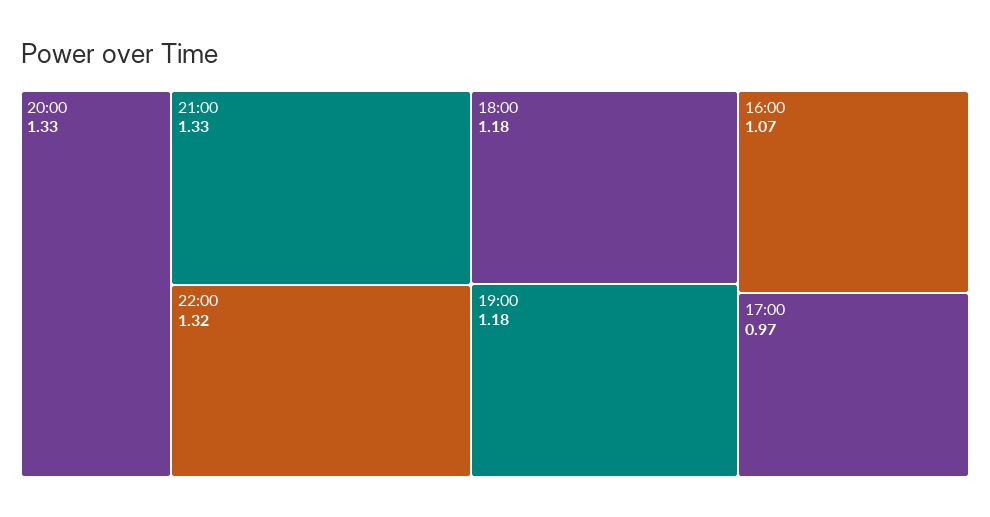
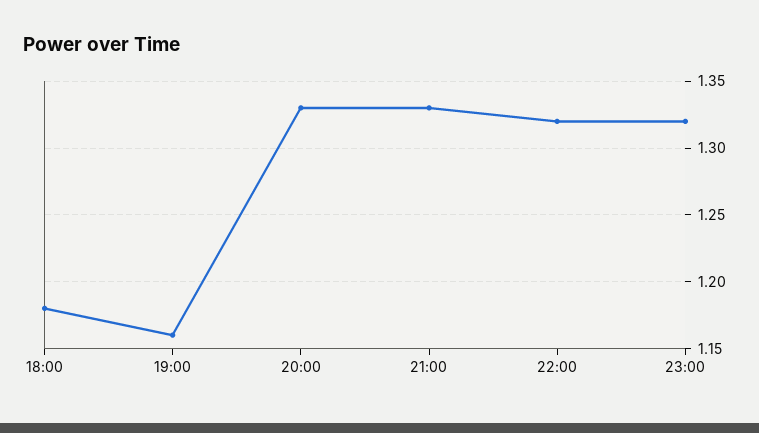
19:00: 1.18 -> 1.16
16:00: 1.07 -> none
17:00: 0.97 -> none
23:00: none -> 1.32

